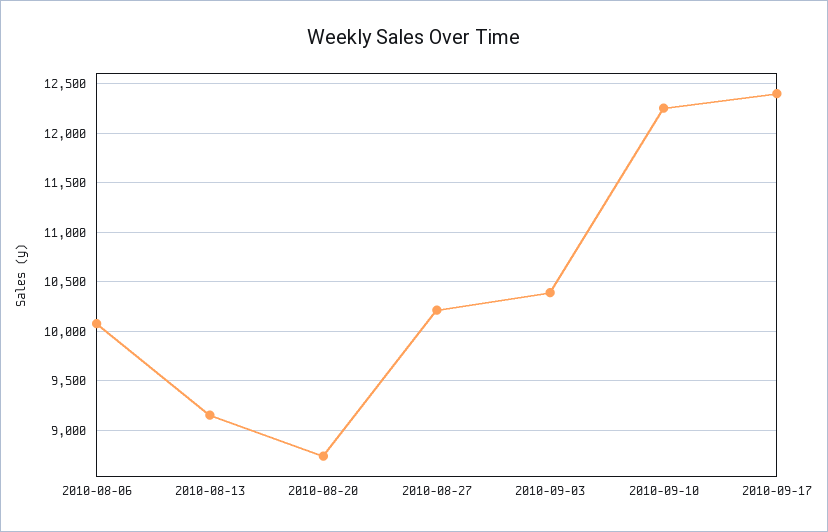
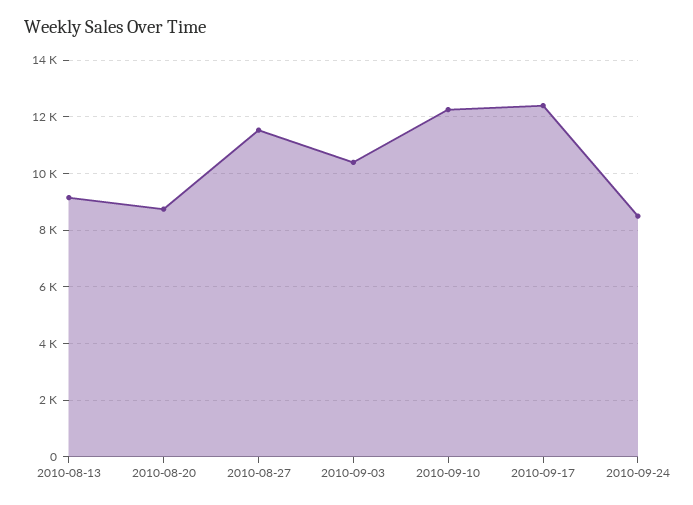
2010-08-06: 10100 -> none
2010-08-27: 10200 -> 11500
2010-09-24: none -> 8500

